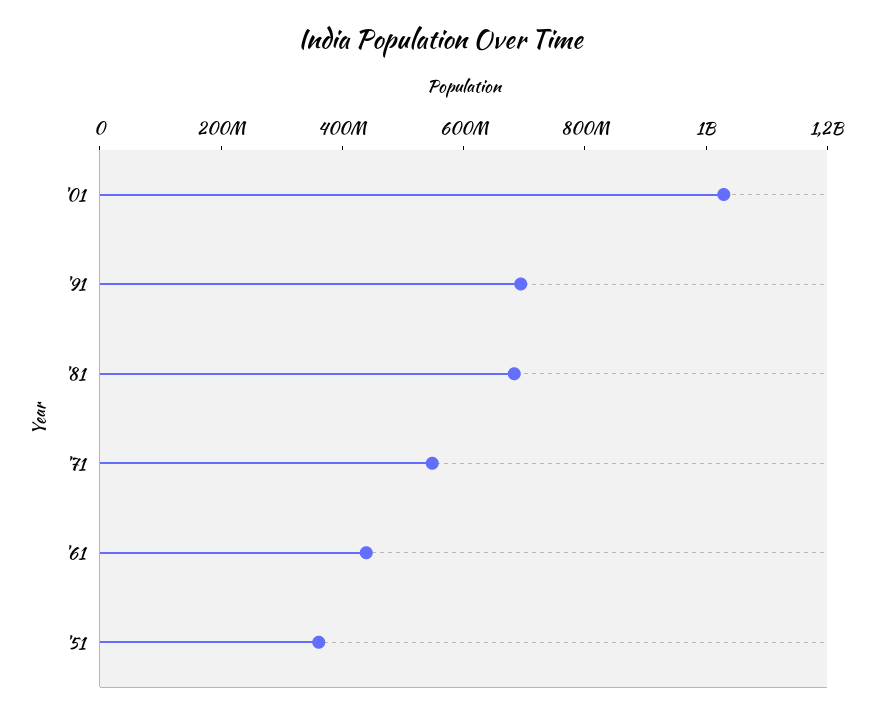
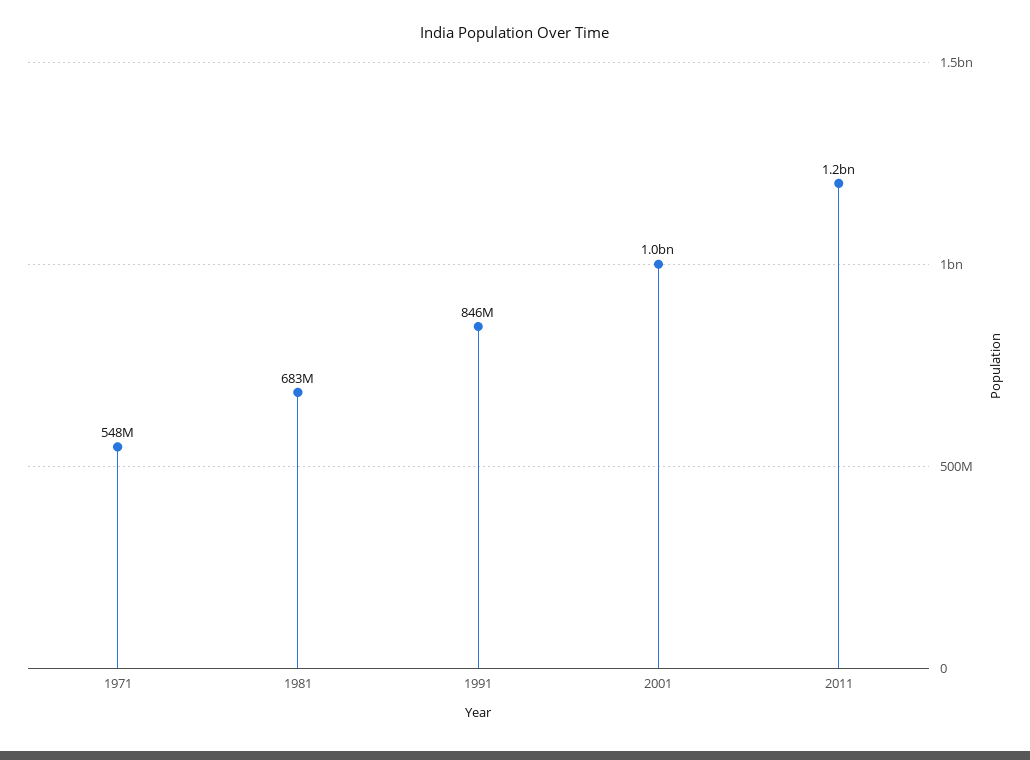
'91: 700000000 -> 846000000
'61: 450000000 -> none
'51: 350000000 -> none
2011: none -> 1200000000

